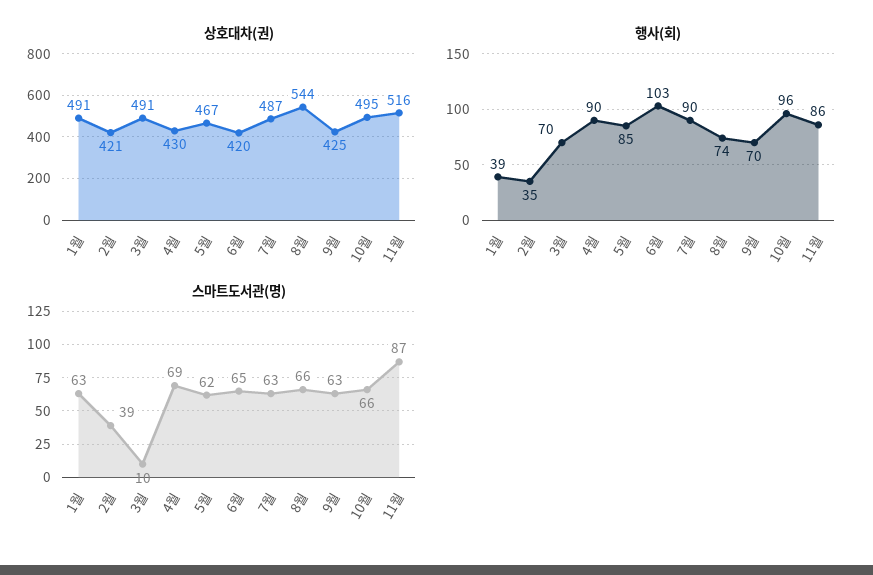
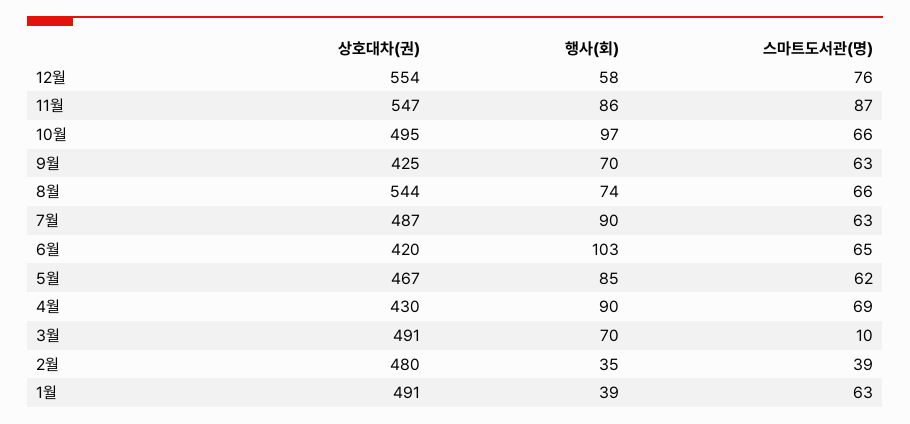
상호대차(권), 2월: 421 -> 480
상호대차(권), 11월: 516 -> 547
행사(회), 10월: 96 -> 97
상호대차(권), 12월: none -> 554
행사(회), 12월: none -> 58
스마트도서관(명), 12월: none -> 76

